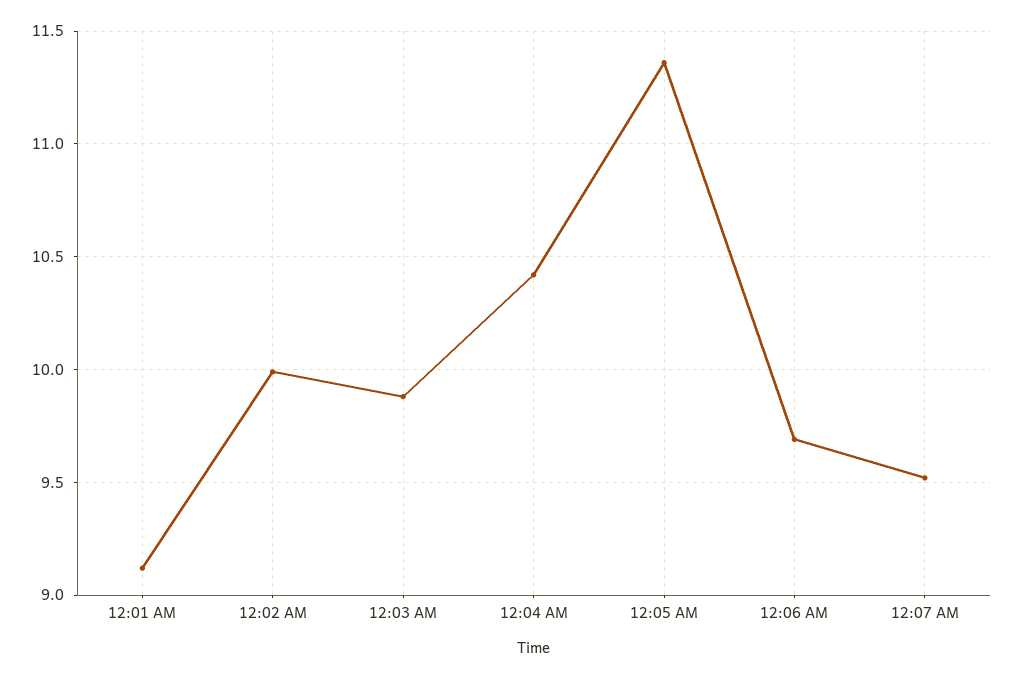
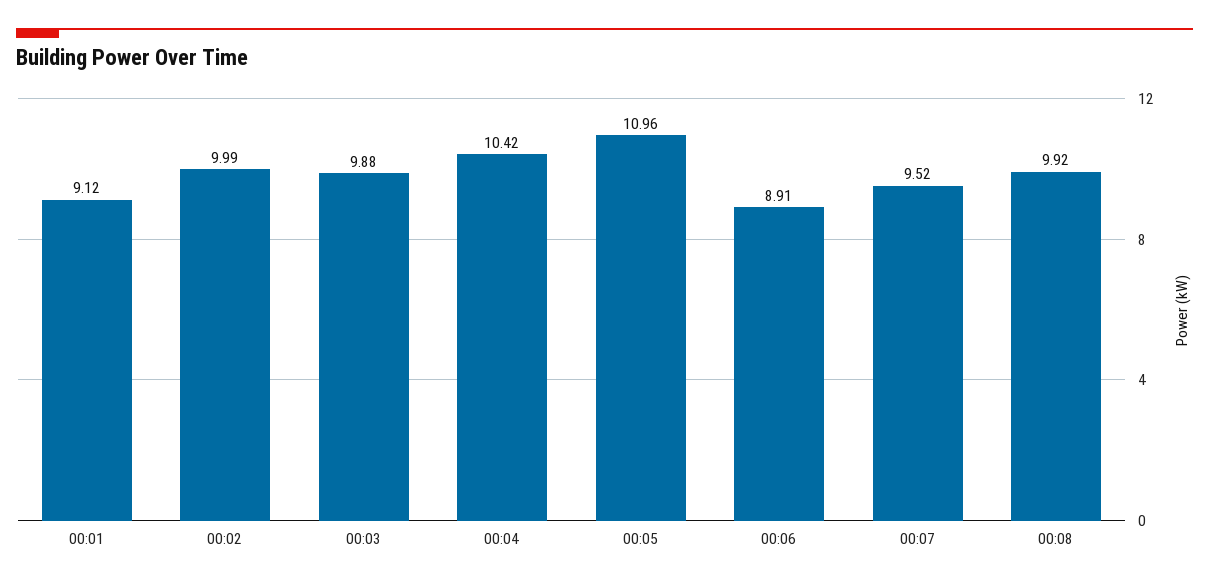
12:05 AM: 11.35 -> 10.96
12:06 AM: 9.7 -> 8.91
00:08: none -> 9.92

